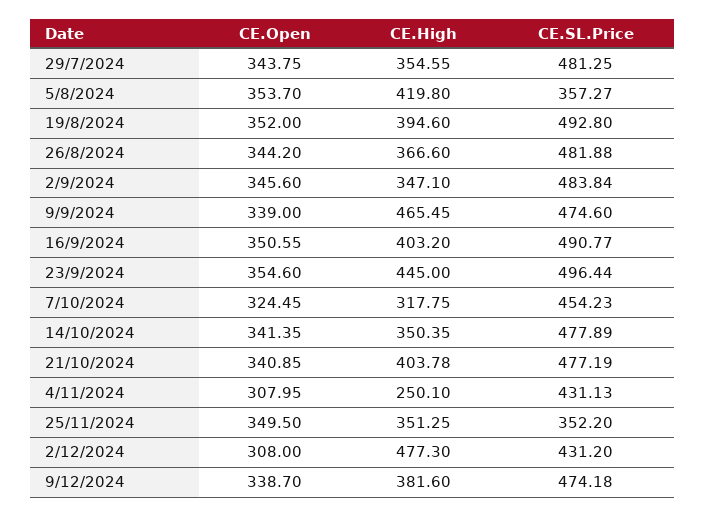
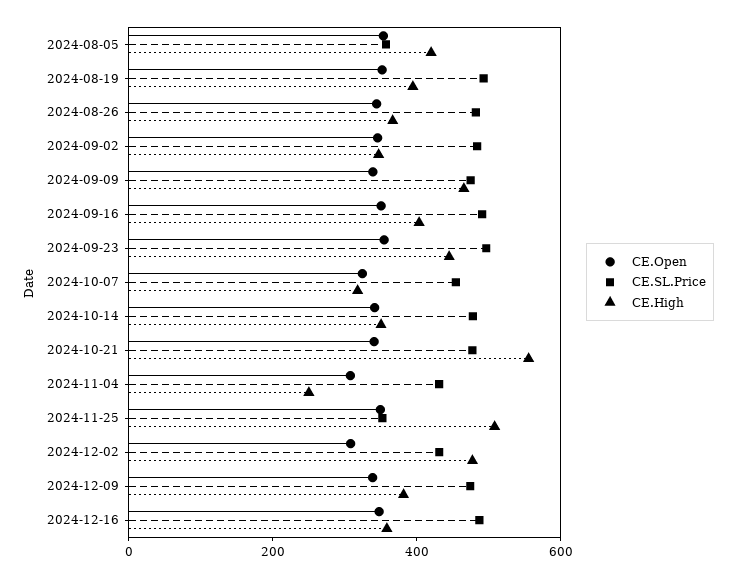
CE.Open, 29/7/2024: 343.75 -> none
CE.High, 29/7/2024: 354.55 -> none
CE.SL.Price, 29/7/2024: 481.25 -> none
CE.High, 21/10/2024: 403.78 -> 550
CE.High, 25/11/2024: 351.25 -> 500
CE.Open, 2024-12-16: none -> 350
CE.SL.Price, 2024-12-16: none -> 500
CE.High, 2024-12-16: none -> 350

